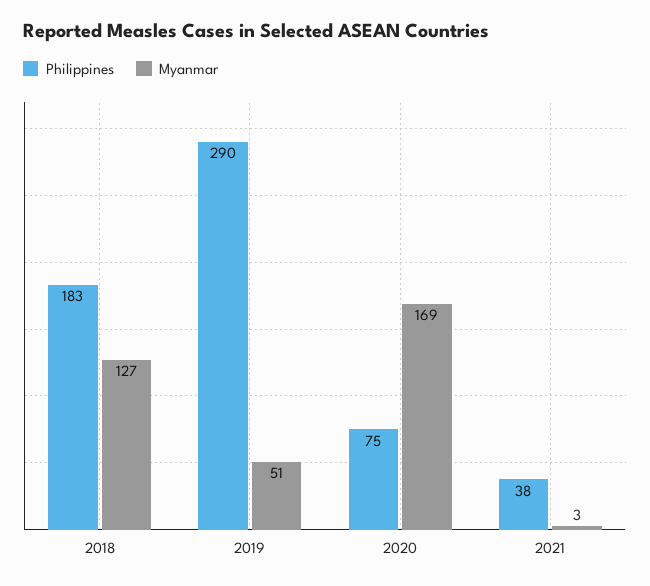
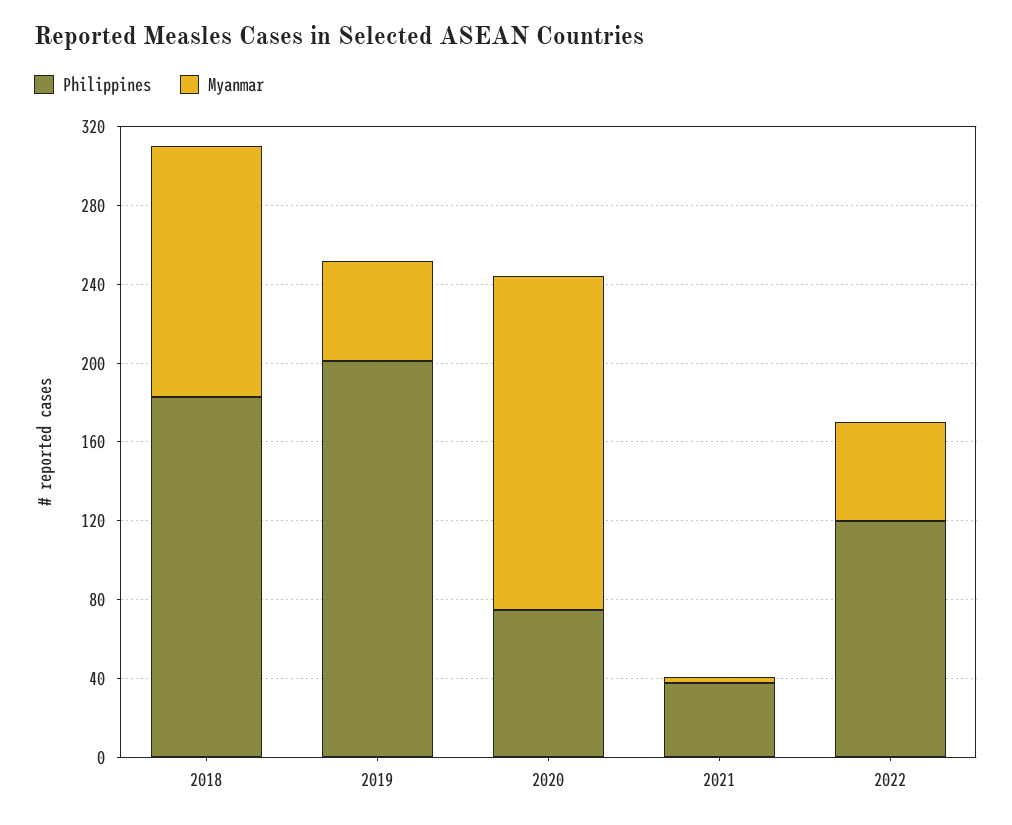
Philippines, 2019: 290 -> 200
Philippines, 2022: none -> 120
Myanmar, 2022: none -> 50

